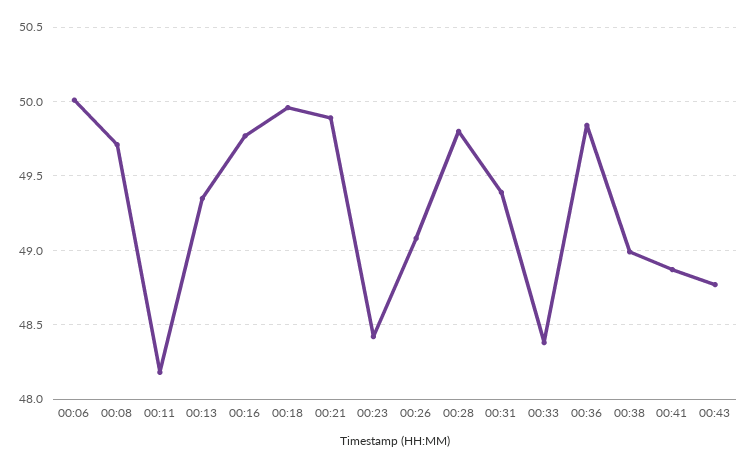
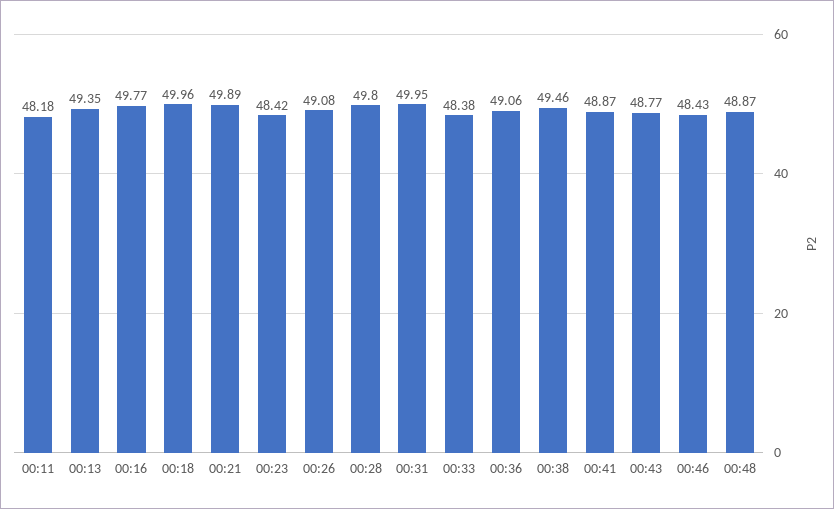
00:06: 50 -> none
00:08: 49.7 -> none
00:31: 49.4 -> 49.95
00:36: 49.85 -> 49.06
00:38: 49 -> 49.46
00:46: none -> 48.43
00:48: none -> 48.87

